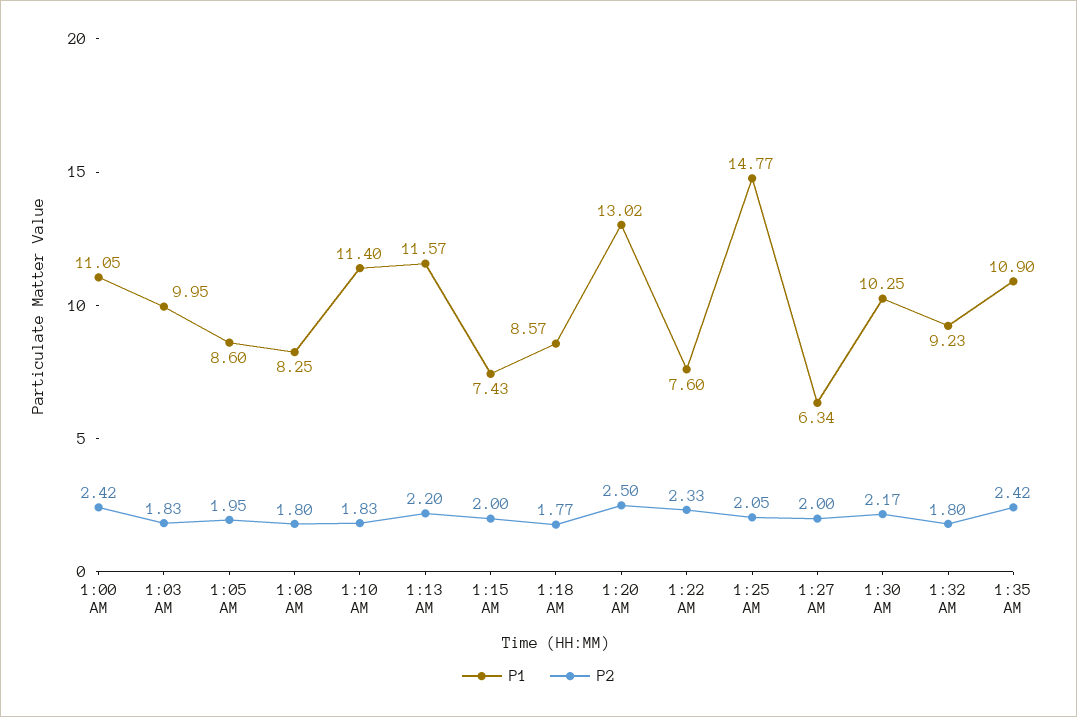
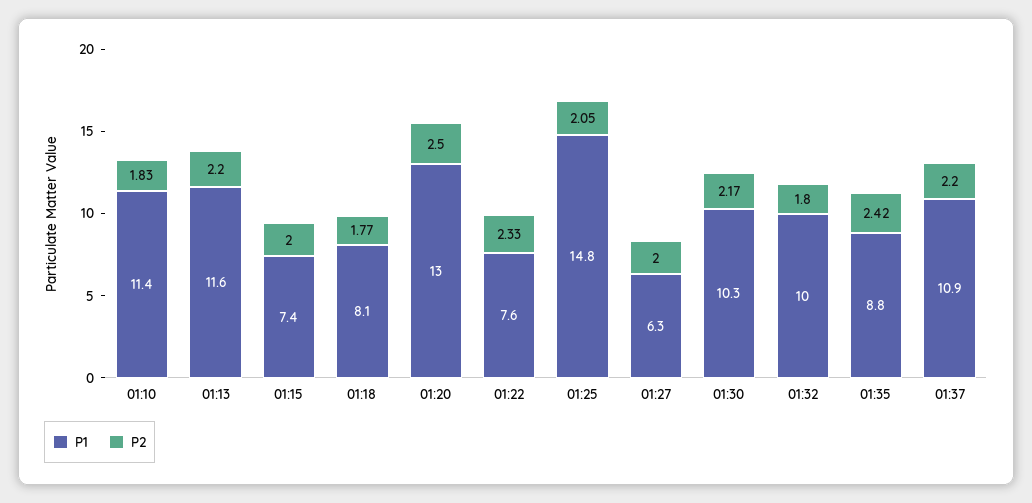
P1, 1:00 AM: 11.05 -> none
P2, 1:00 AM: 2.42 -> none
P1, 1:03 AM: 9.95 -> none
P2, 1:03 AM: 1.83 -> none
P1, 1:05 AM: 8.6 -> none
P2, 1:05 AM: 1.95 -> none
P1, 1:08 AM: 8.25 -> none
P2, 1:08 AM: 1.8 -> none
P1, 1:18 AM: 8.57 -> 8.1
P1, 1:32 AM: 9.23 -> 10
P1, 1:35 AM: 10.9 -> 8.8
P1, 01:37: none -> 10.9
P2, 01:37: none -> 2.2

